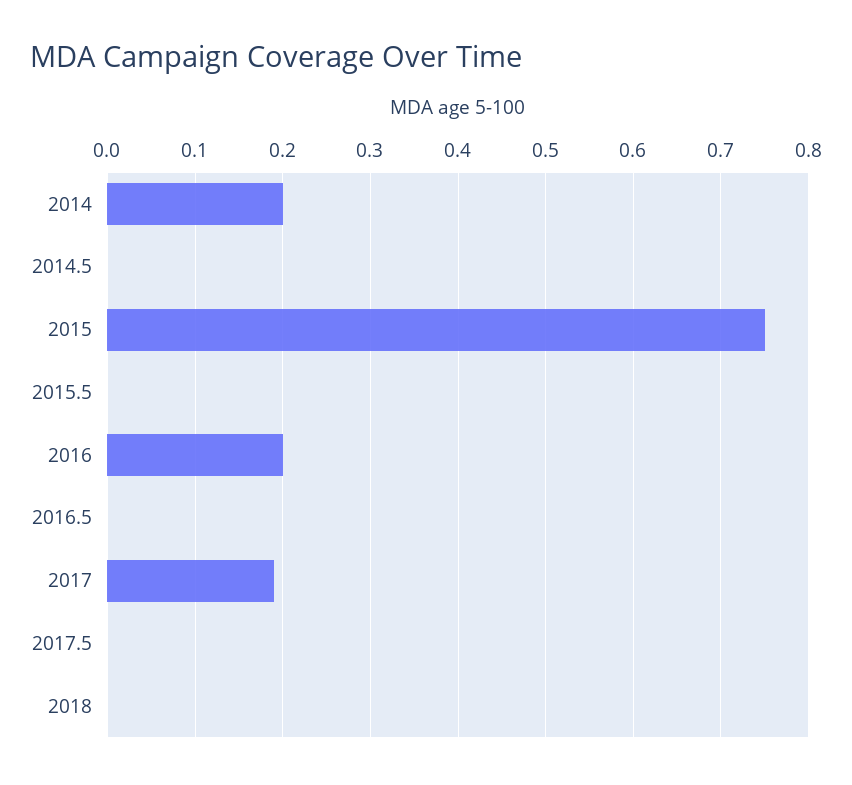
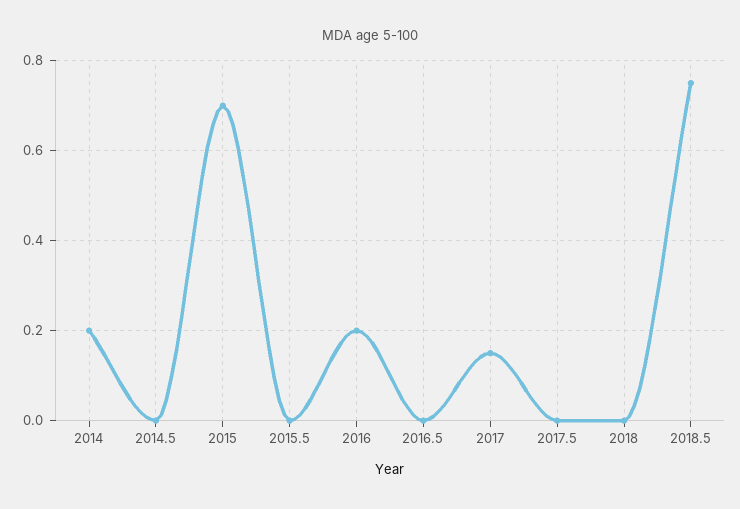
2015: 0.75 -> 0.7
2017: 0.19 -> 0.15
2018.5: none -> 0.75

